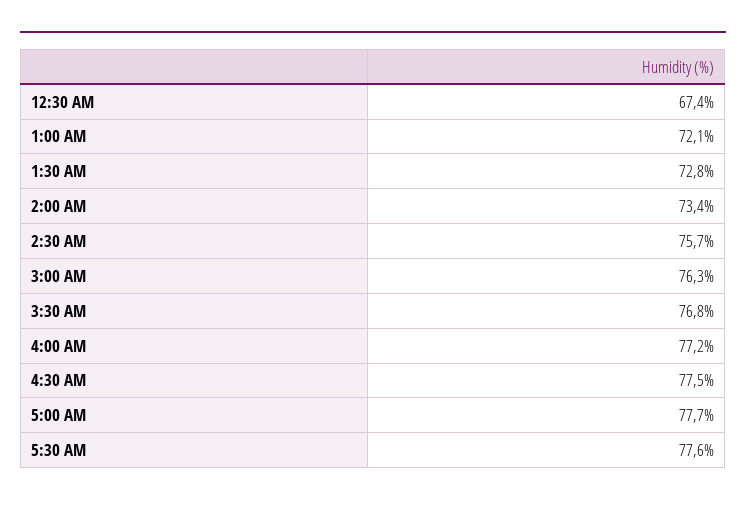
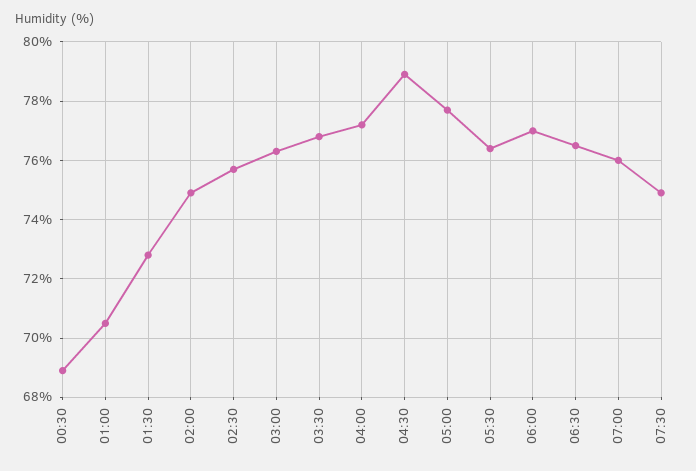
12:30 AM: 67.4 -> 69
1:00 AM: 72.1 -> 70.5
2:00 AM: 73.4 -> 75
4:30 AM: 77.5 -> 79
5:30 AM: 77.6 -> 76.5
06:00: none -> 77
06:30: none -> 76.5
07:00: none -> 76
07:30: none -> 75

